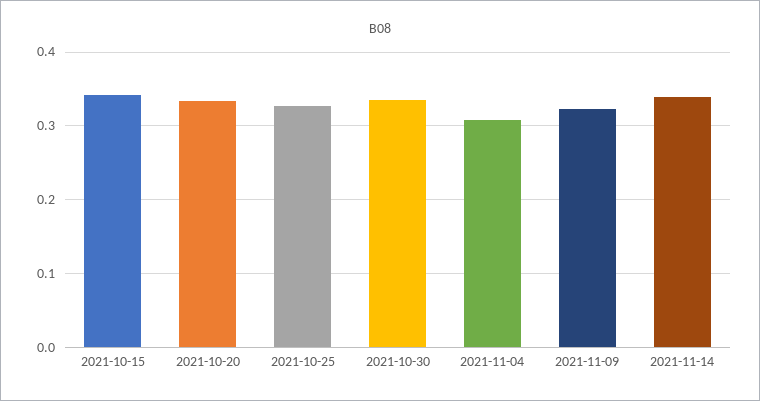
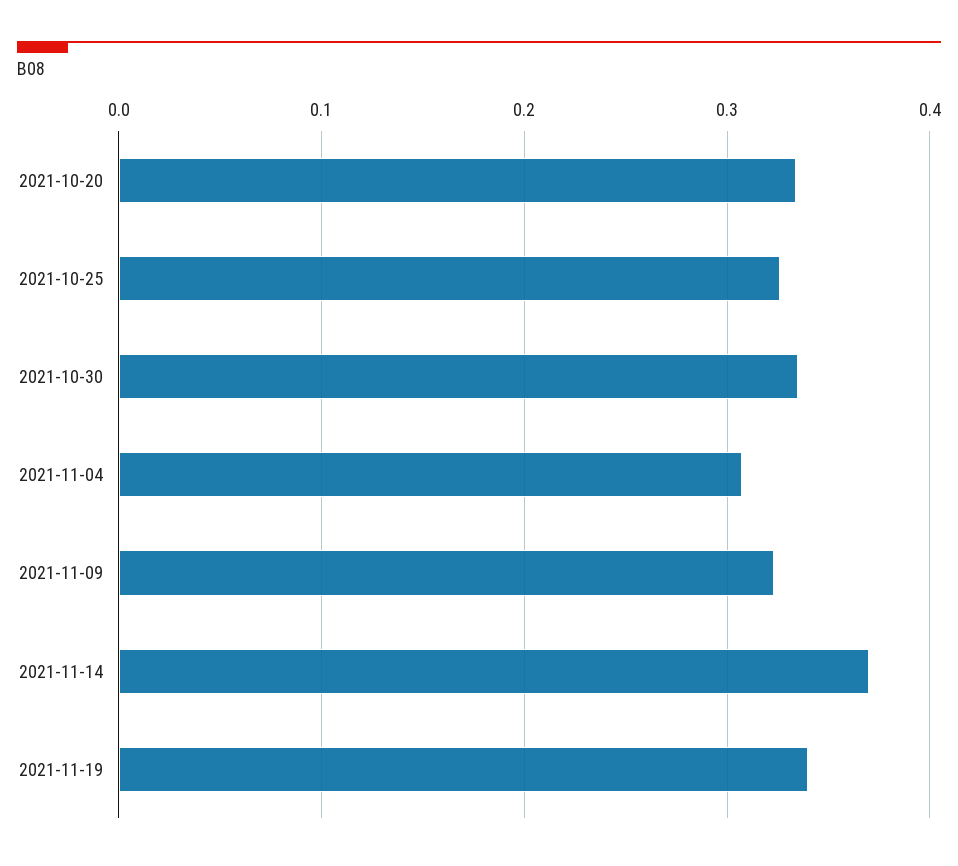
2021-10-15: 0.34 -> none
2021-11-14: 0.34 -> 0.37
2021-11-19: none -> 0.34

